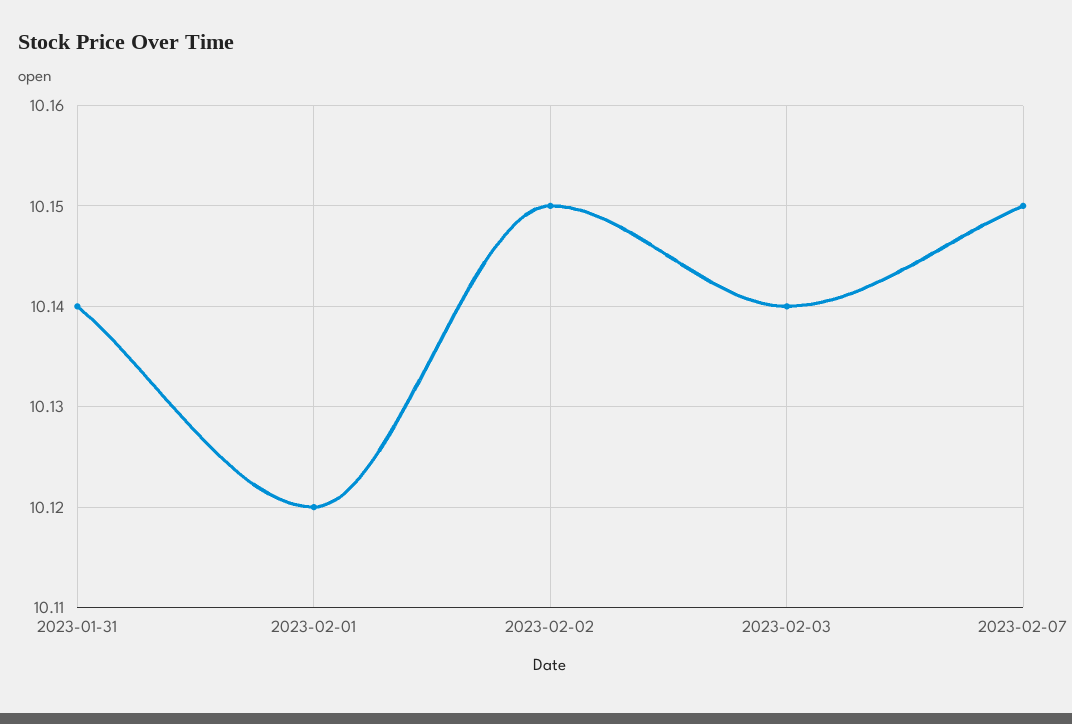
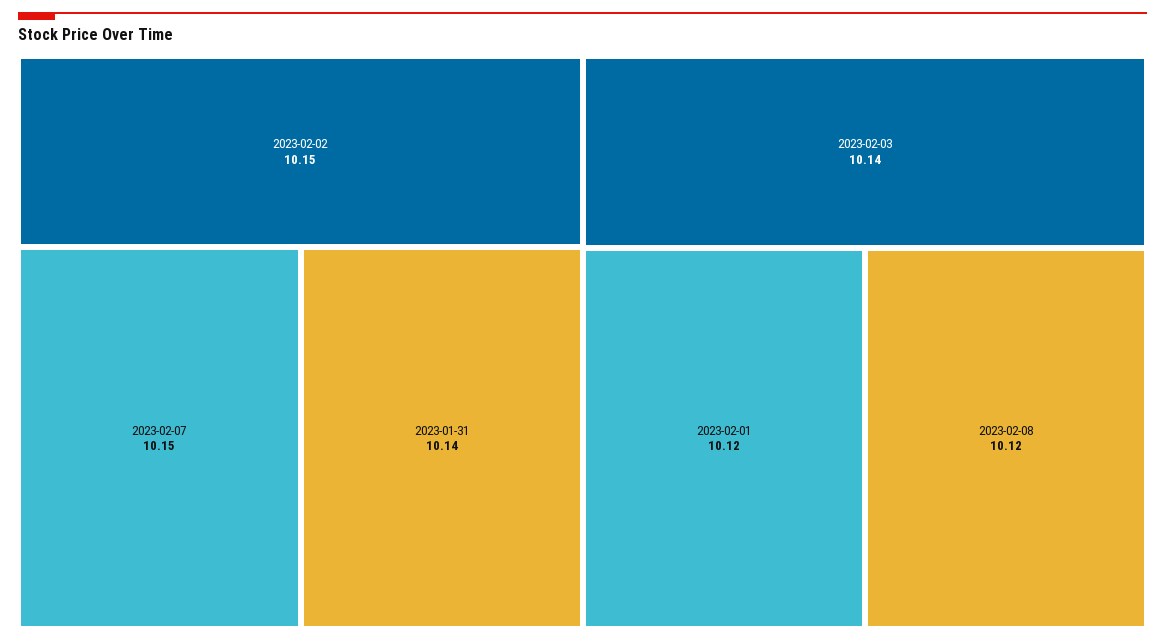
2023-02-08: none -> 10.12

